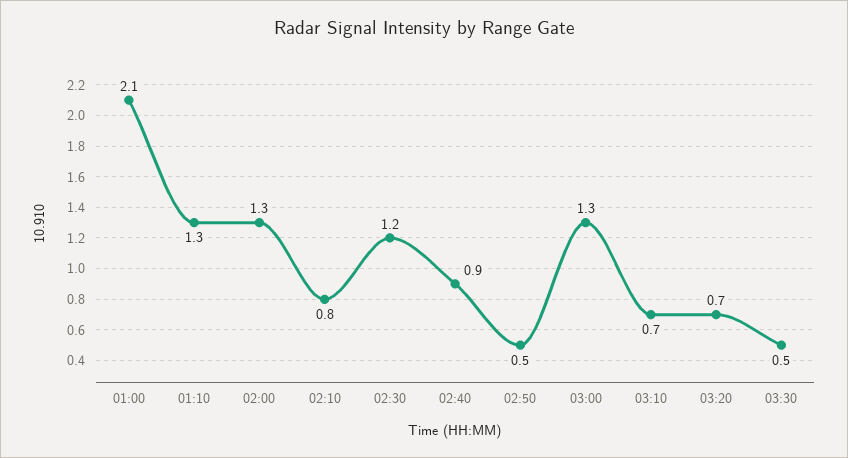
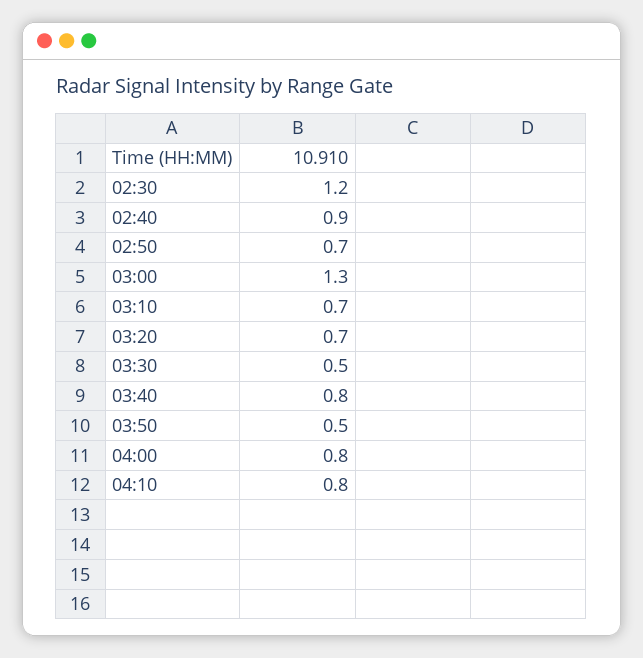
01:00: 2.1 -> none
01:10: 1.3 -> none
02:00: 1.3 -> none
02:10: 0.8 -> none
02:50: 0.5 -> 0.7
03:40: none -> 0.8
03:50: none -> 0.5
04:00: none -> 0.8
04:10: none -> 0.8

